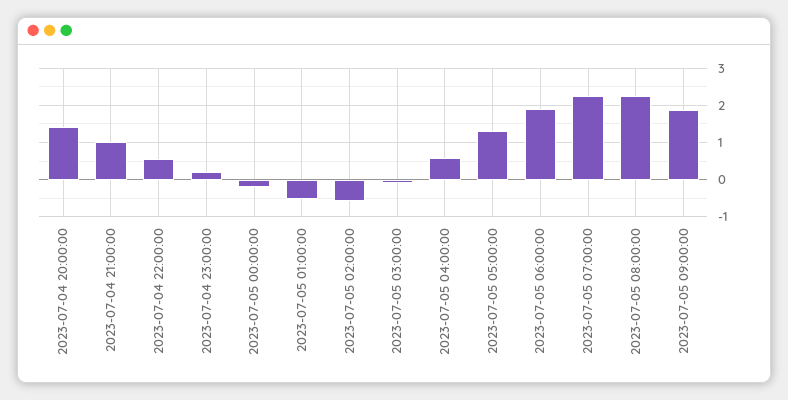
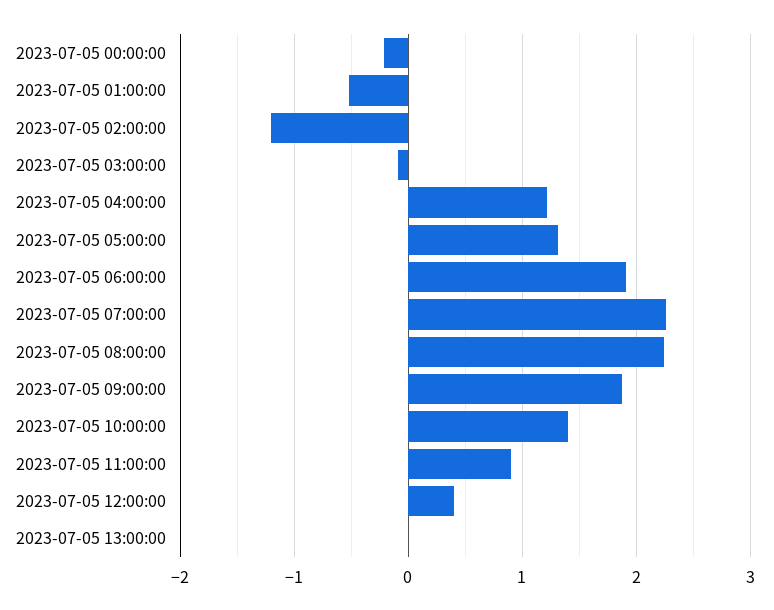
2023-07-04 20:00:00: 1.4 -> none
2023-07-04 21:00:00: 1 -> none
2023-07-04 22:00:00: 0.6 -> none
2023-07-04 23:00:00: 0.2 -> none
2023-07-05 02:00:00: -0.6 -> -1.2
2023-07-05 04:00:00: 0.6 -> 1.2
2023-07-05 10:00:00: none -> 1.4
2023-07-05 11:00:00: none -> 0.9
2023-07-05 12:00:00: none -> 0.4
2023-07-05 13:00:00: none -> 0

